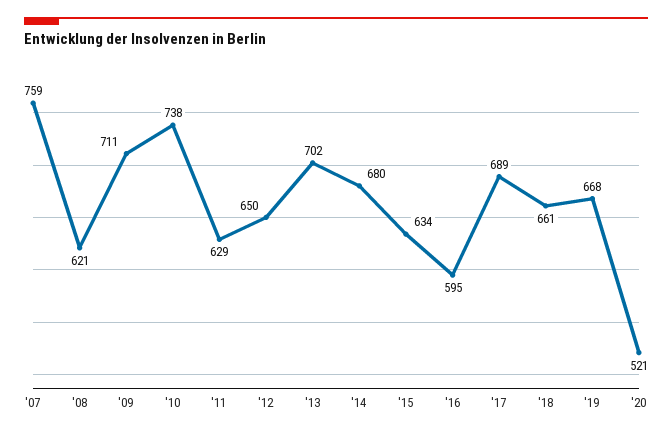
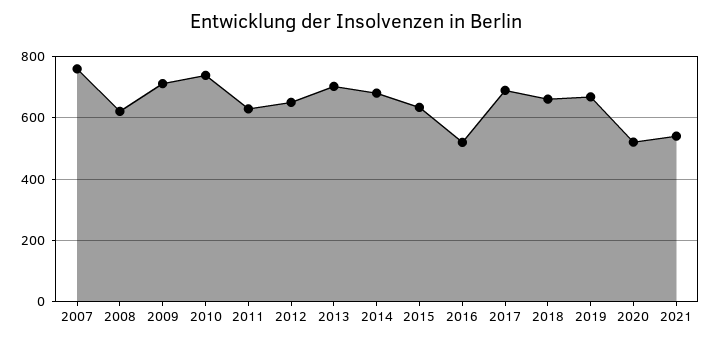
'16: 595 -> 520
2021: none -> 540

